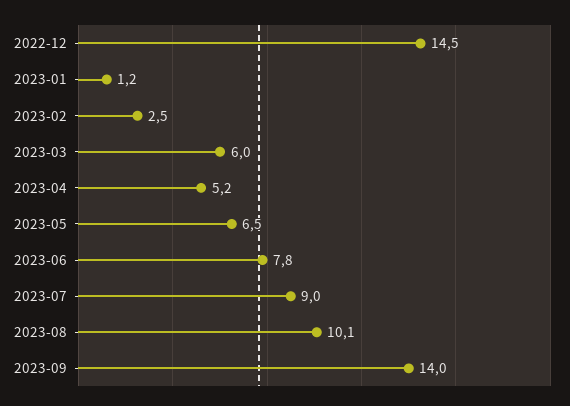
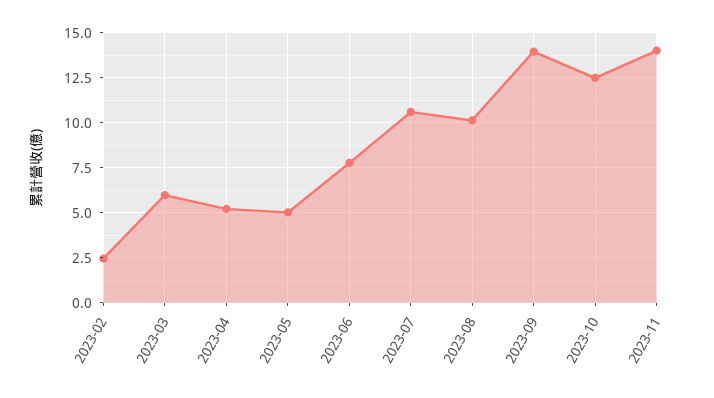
2022-12: 14.5 -> none
2023-01: 1.2 -> none
2023-05: 6.5 -> 5
2023-07: 9 -> 10.5
2023-10: none -> 12.5
2023-11: none -> 14

